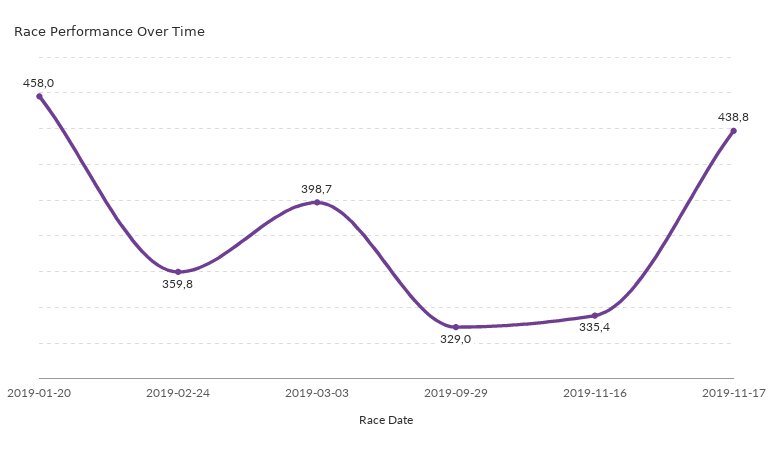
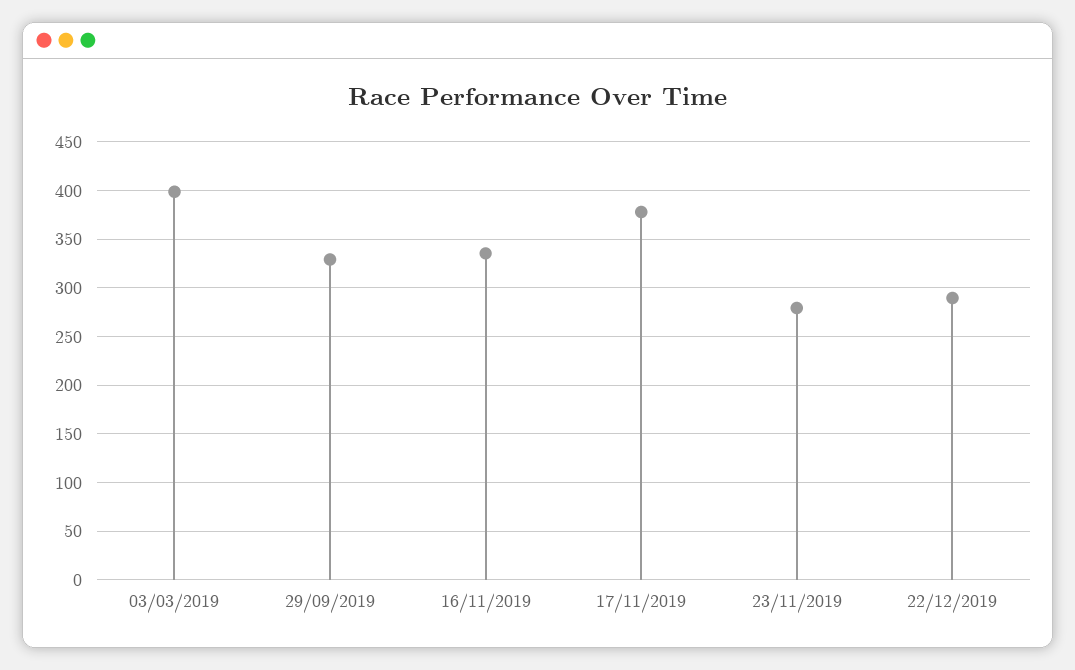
2019-01-20: 458 -> none
2019-02-24: 359.8 -> none
2019-11-17: 438.8 -> 380
23/11/2019: none -> 280
22/12/2019: none -> 290

